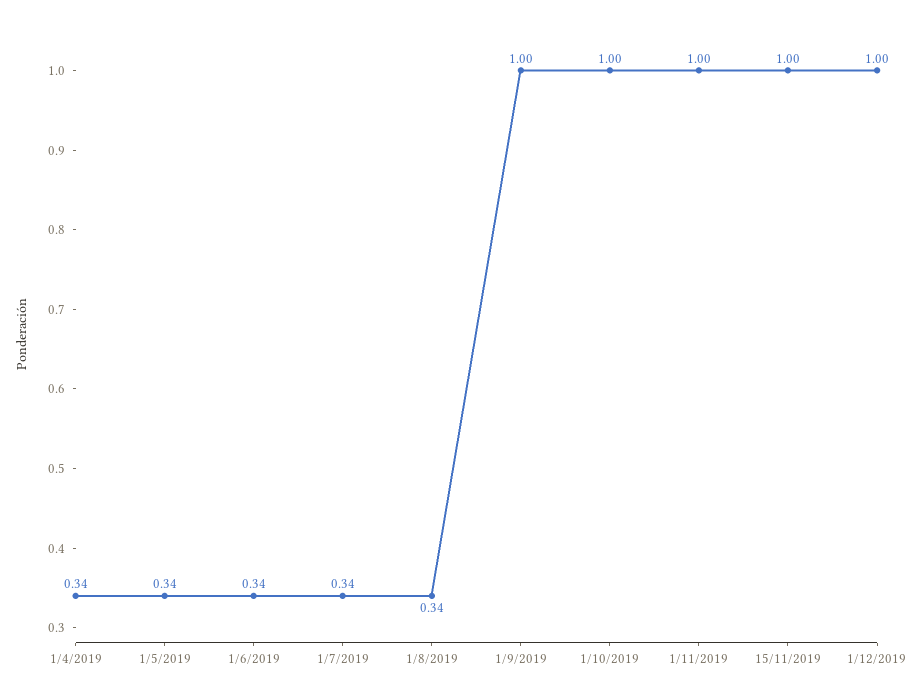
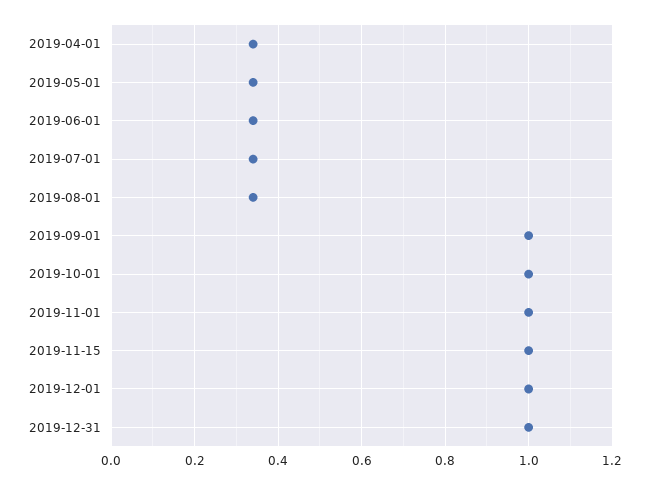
2019-12-31: none -> 1

